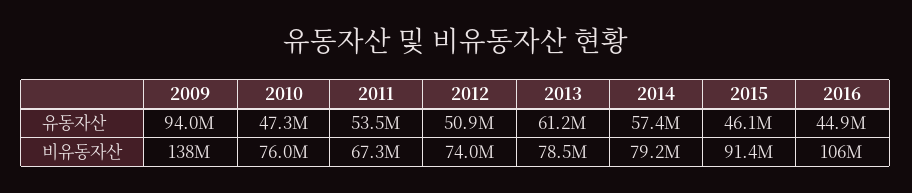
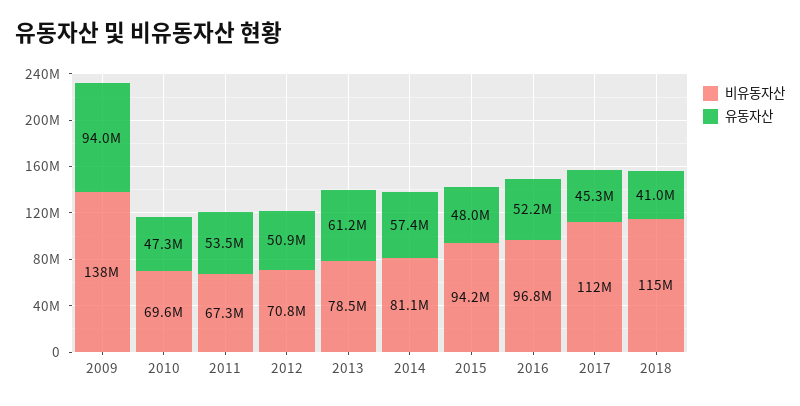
유동자산, 2015: 46100000 -> 48000000
유동자산, 2016: 44900000 -> 52200000
비유동자산, 2010: 76000000 -> 69600000
비유동자산, 2012: 74000000 -> 70800000
비유동자산, 2014: 79200000 -> 81100000
비유동자산, 2015: 91400000 -> 94200000
비유동자산, 2016: 106000000 -> 96800000
비유동자산, 2017: none -> 112000000
유동자산, 2017: none -> 45300000
비유동자산, 2018: none -> 115000000
유동자산, 2018: none -> 41000000

